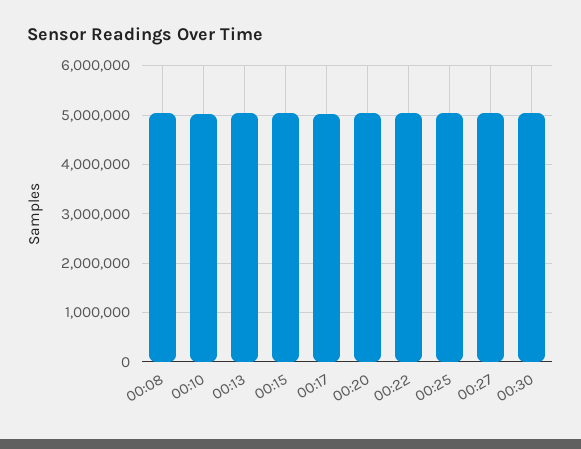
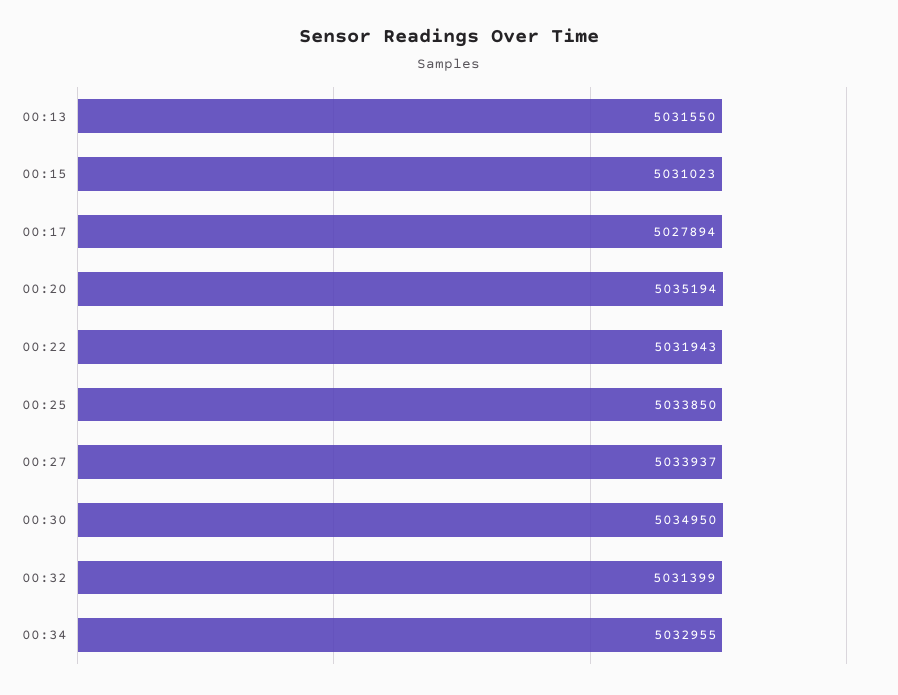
00:08: 5000000 -> none
00:10: 5000000 -> none
00:32: none -> 5031399
00:34: none -> 5032955

